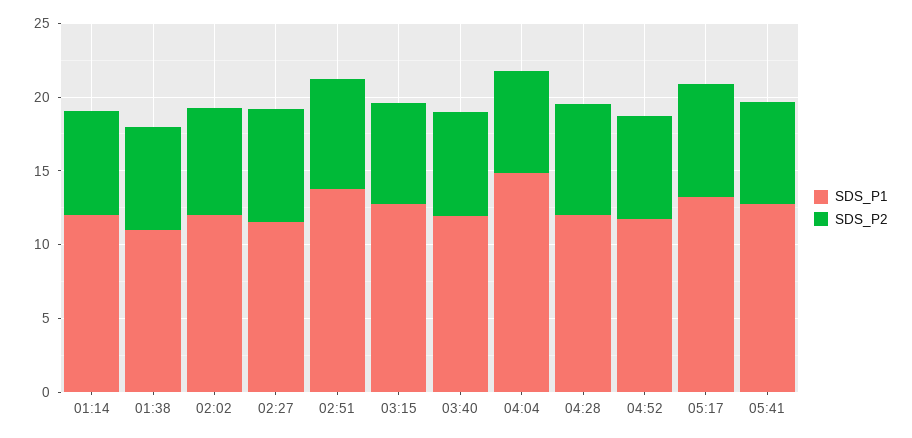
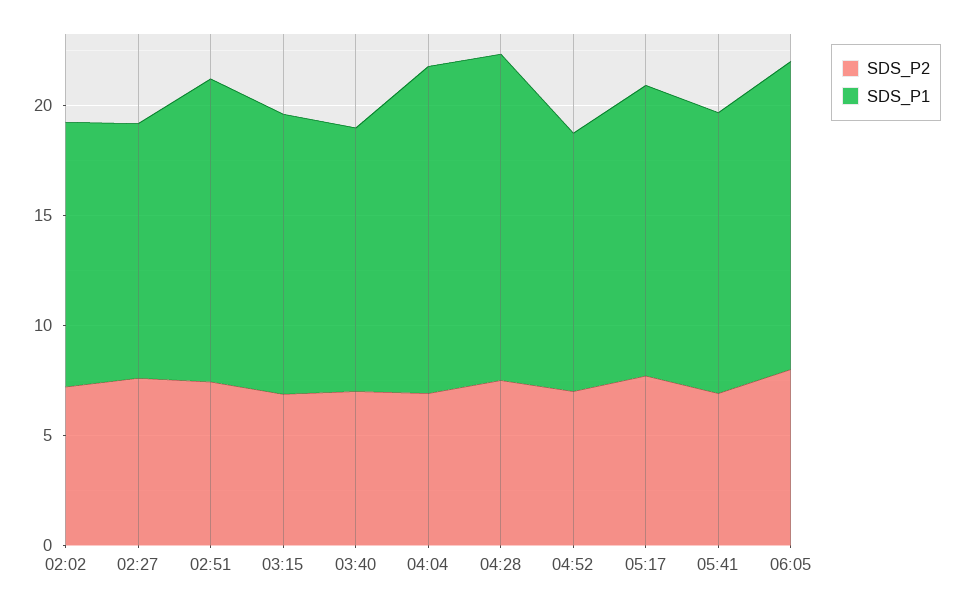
SDS_P1, 01:14: 12 -> none
SDS_P2, 01:14: 7 -> none
SDS_P1, 01:38: 11 -> none
SDS_P2, 01:38: 7 -> none
SDS_P1, 04:28: 12 -> 15
SDS_P2, 06:05: none -> 8
SDS_P1, 06:05: none -> 14

